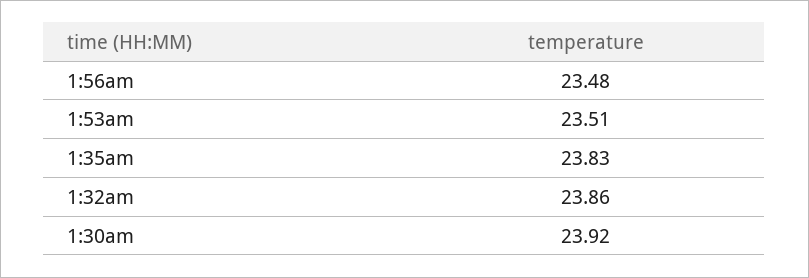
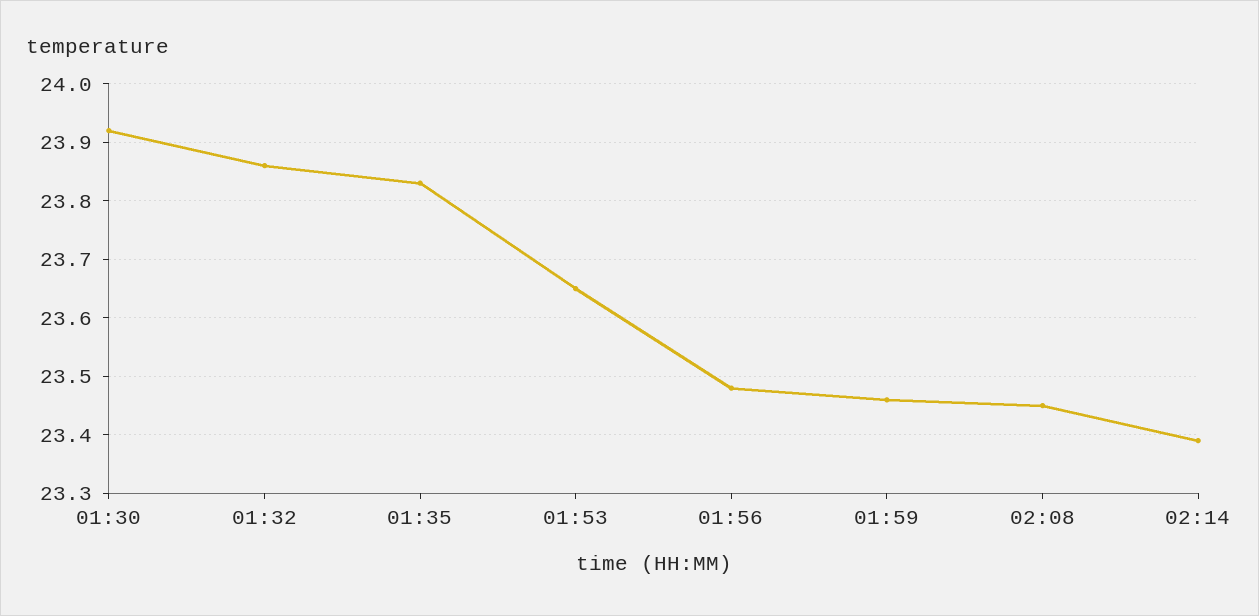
1:53am: 23.51 -> 23.65
01:59: none -> 23.45
02:08: none -> 23.45
02:14: none -> 23.4

